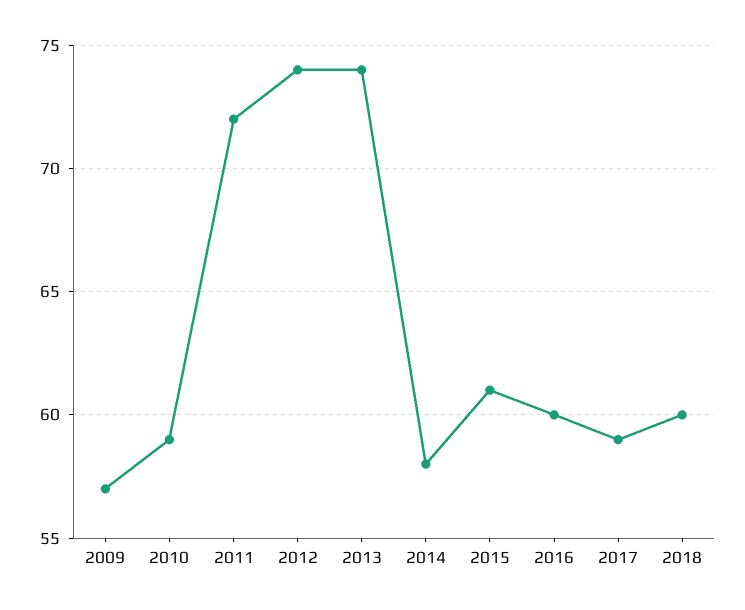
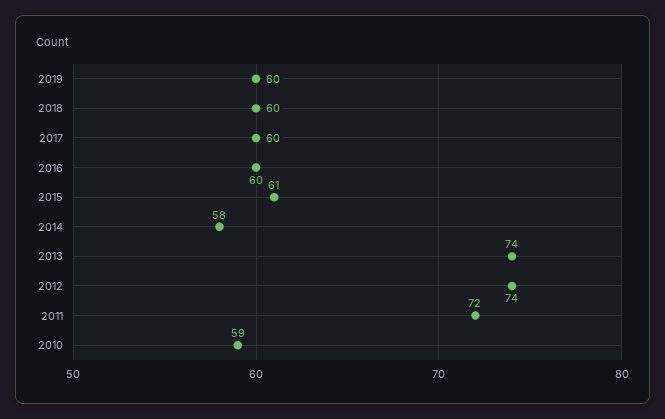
2009: 57 -> none
2017: 59 -> 60
2019: none -> 60

